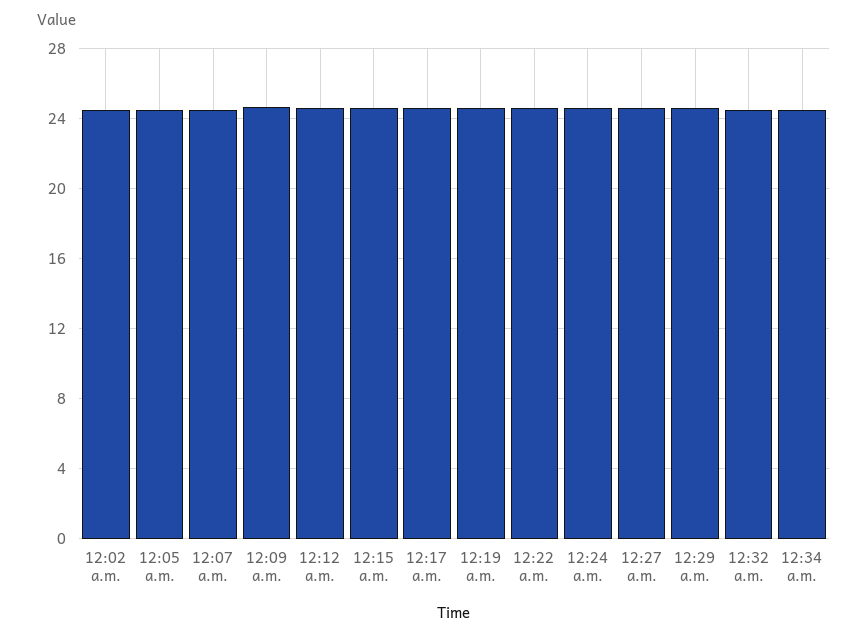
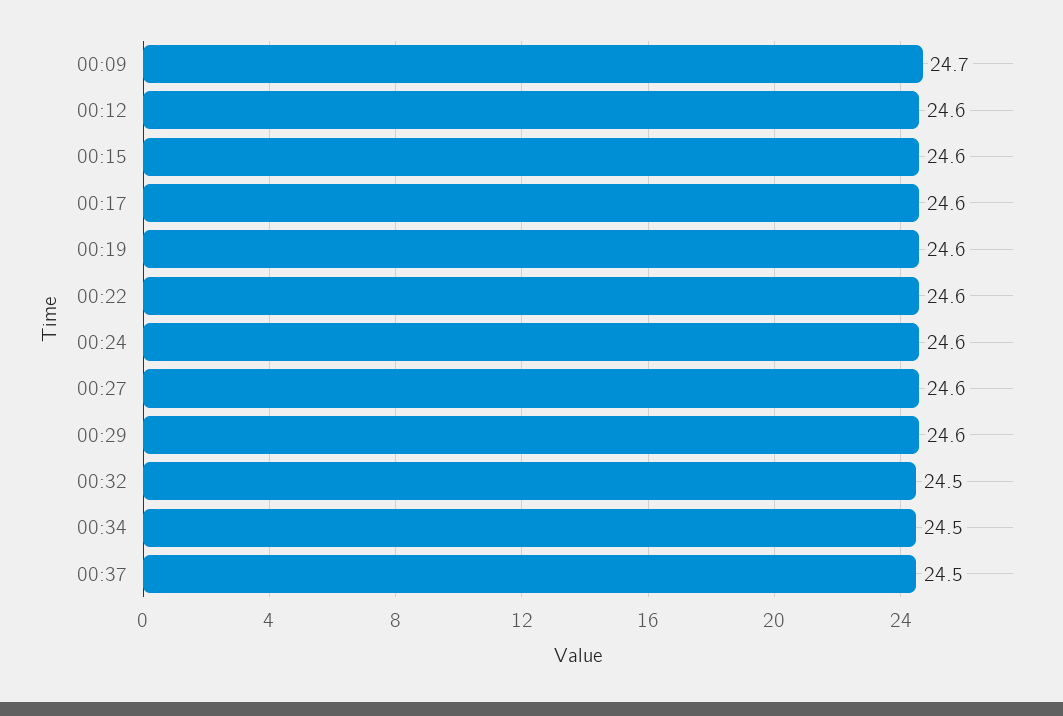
12:02 a.m.: 24.5 -> none
12:05 a.m.: 24.5 -> none
12:07 a.m.: 24.5 -> none
00:37: none -> 24.5

